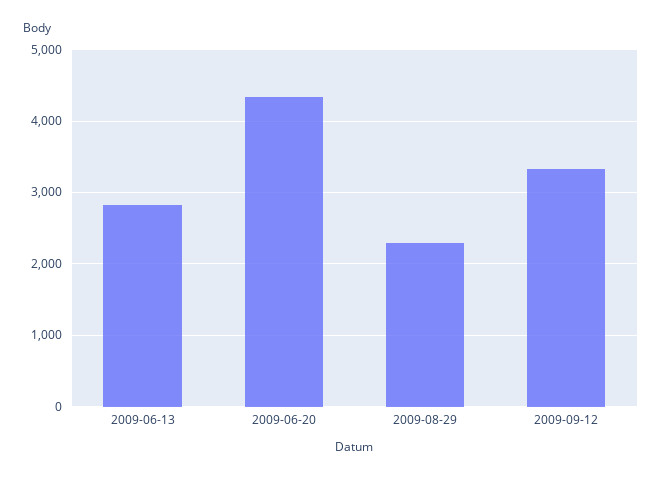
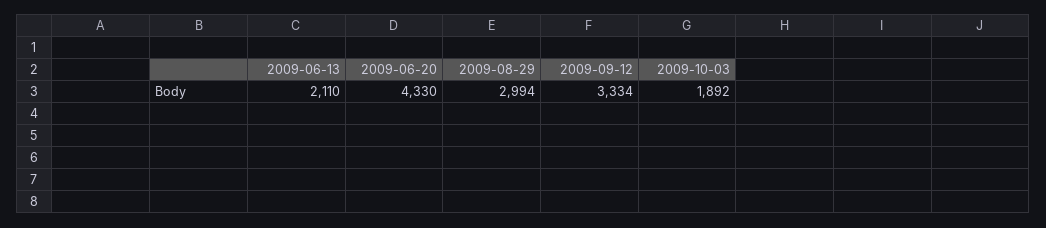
2009-06-13: 2800 -> 2110
2009-08-29: 2300 -> 2994
2009-10-03: none -> 1892

